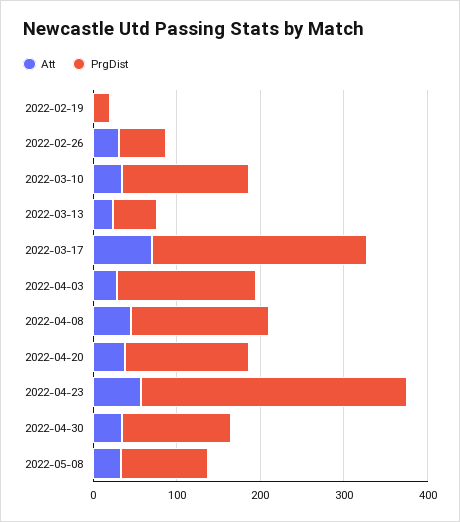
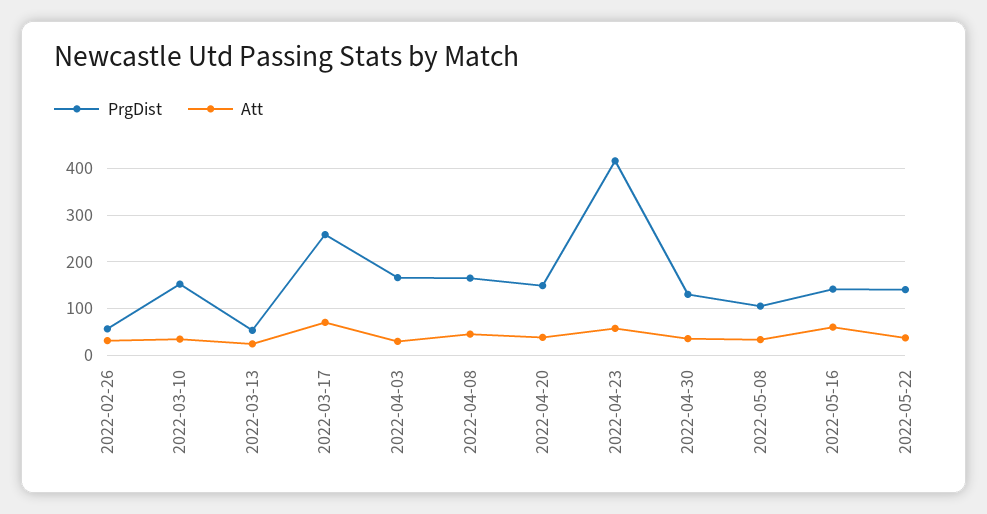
Att, 2022-02-19: 0 -> none
PrgDist, 2022-02-19: 20 -> none
PrgDist, 2022-04-23: 320 -> 420
PrgDist, 2022-05-16: none -> 140
Att, 2022-05-16: none -> 60
PrgDist, 2022-05-22: none -> 140
Att, 2022-05-22: none -> 40

